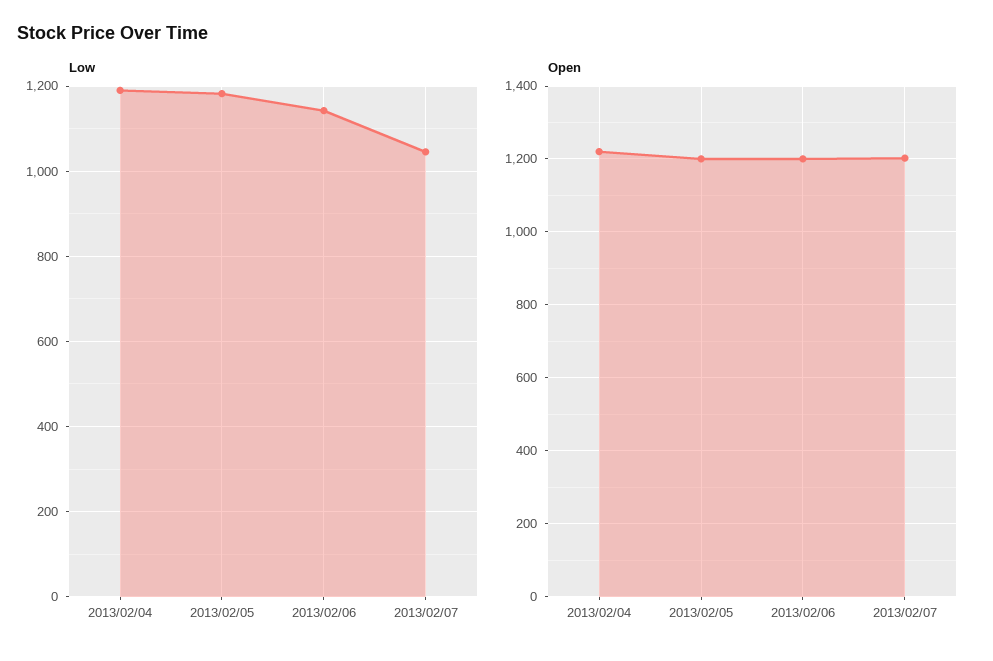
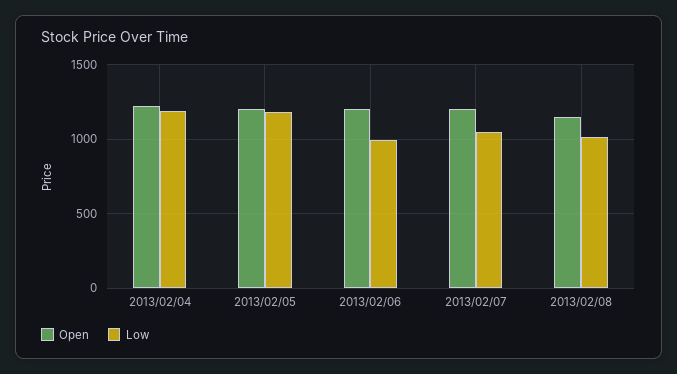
Low, 2013/02/06: 1140 -> 1000
Open, 2013/02/08: none -> 1150
Low, 2013/02/08: none -> 1000

